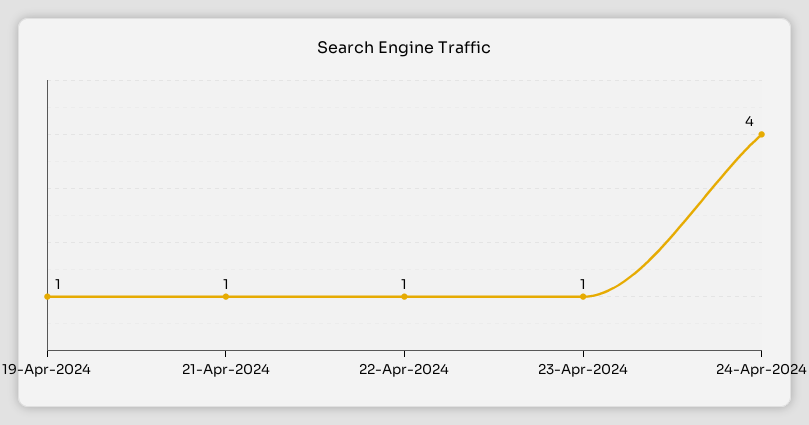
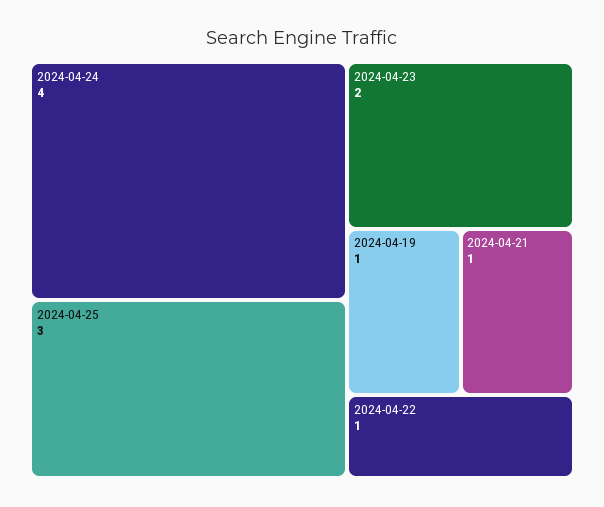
23-Apr-2024: 1 -> 2
2024-04-25: none -> 3

